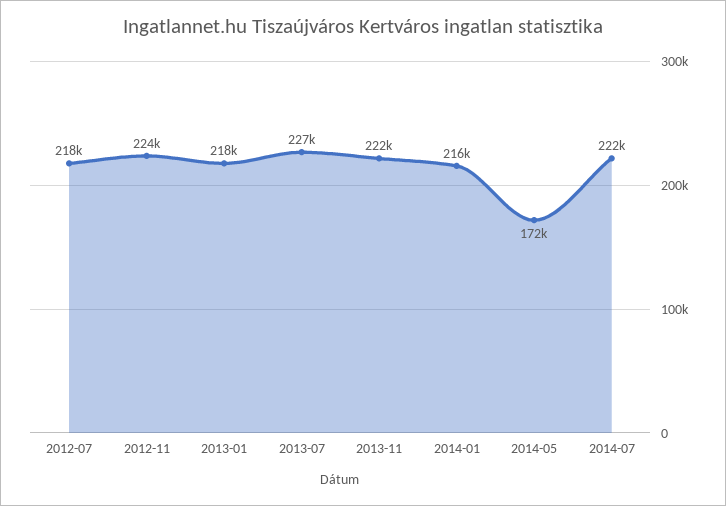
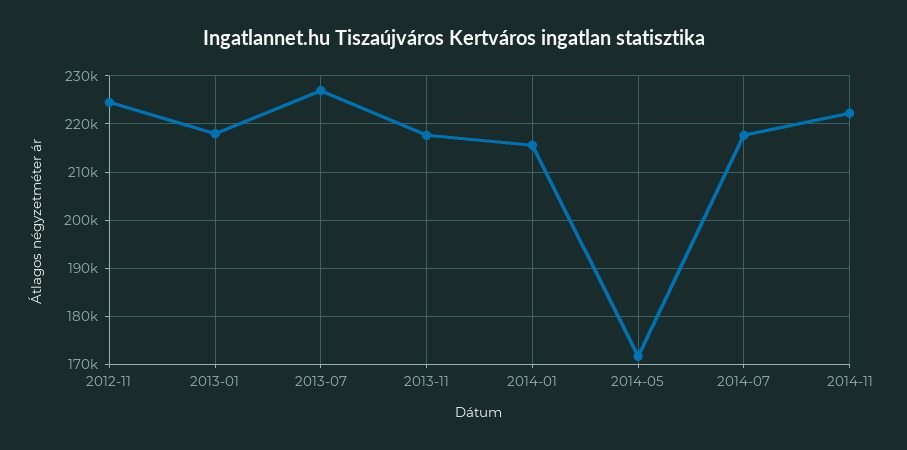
2012-07: 218000 -> none
2013-11: 222000 -> 218000
2014-07: 222000 -> 218000
2014-11: none -> 222000

